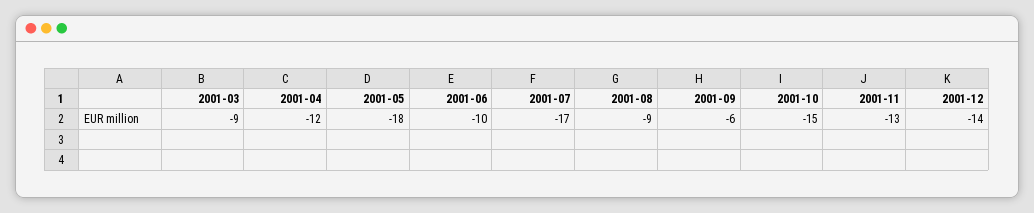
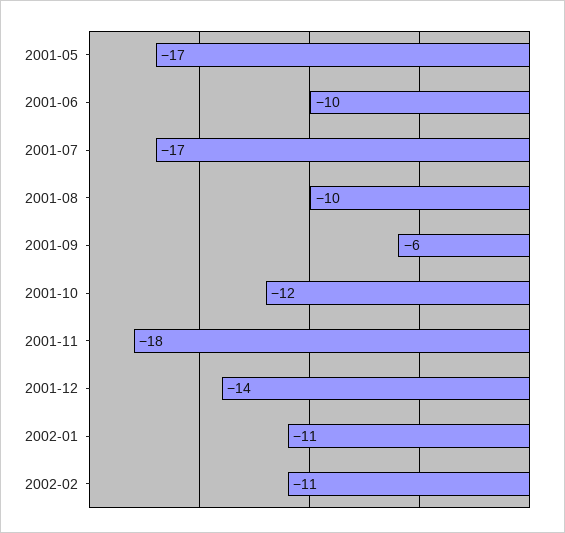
2001-03: -9 -> none
2001-04: -12 -> none
2001-05: -18 -> -17
2001-08: -9 -> -10
2001-10: -15 -> -12
2001-11: -13 -> -18
2002-01: none -> -11
2002-02: none -> -11

